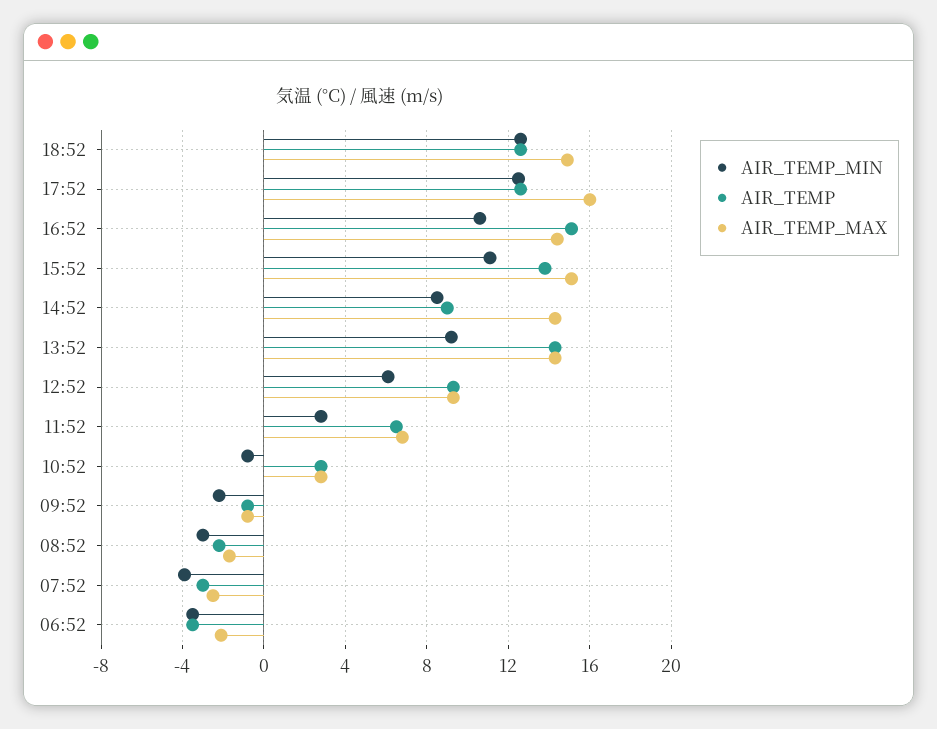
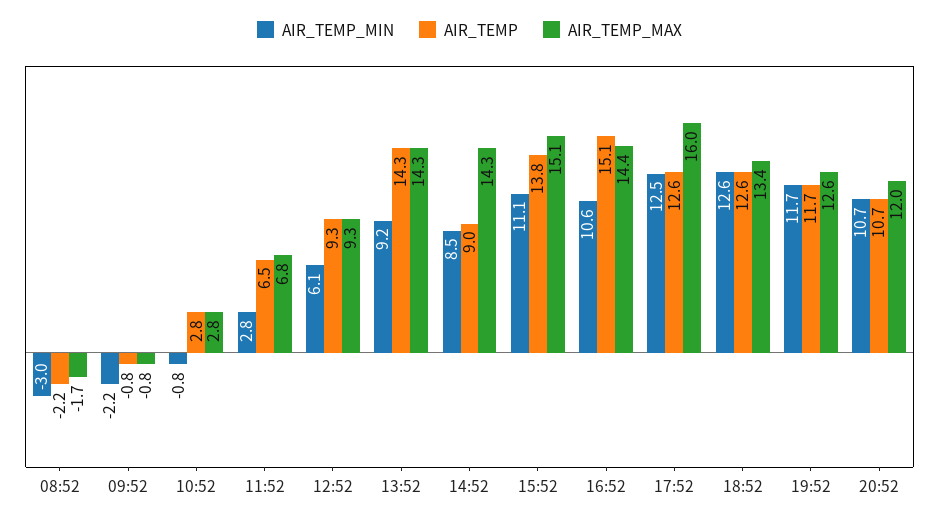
AIR_TEMP_MAX, 18:52: 15 -> 13.4
AIR_TEMP_MIN, 07:52: -4 -> none
AIR_TEMP, 07:52: -3 -> none
AIR_TEMP_MAX, 07:52: -2.5 -> none
AIR_TEMP_MIN, 06:52: -3.5 -> none
AIR_TEMP, 06:52: -3.5 -> none
AIR_TEMP_MAX, 06:52: -2 -> none
AIR_TEMP_MIN, 19:52: none -> 11.7
AIR_TEMP, 19:52: none -> 11.7
AIR_TEMP_MAX, 19:52: none -> 12.6
AIR_TEMP_MIN, 20:52: none -> 10.7
AIR_TEMP, 20:52: none -> 10.7
AIR_TEMP_MAX, 20:52: none -> 12

